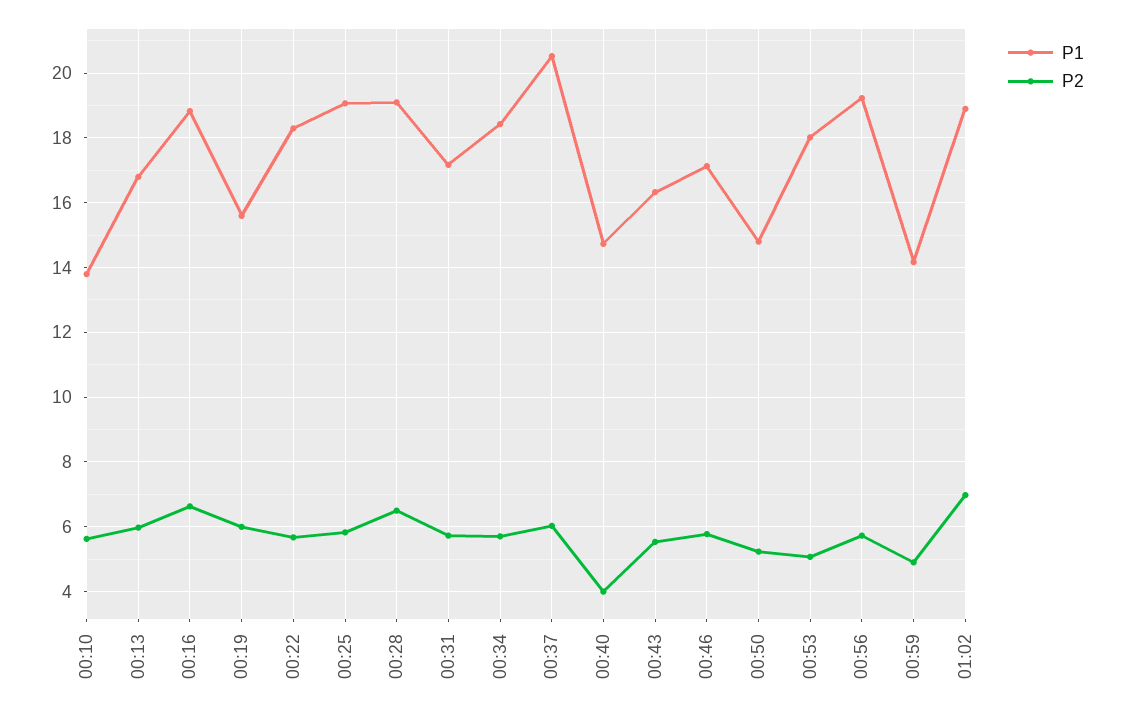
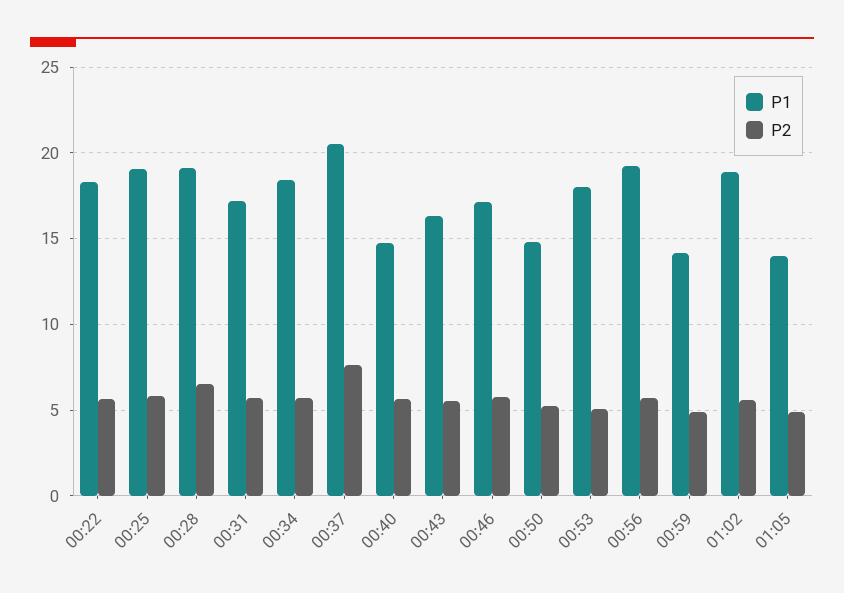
P1, 00:10: 13.8 -> none
P2, 00:10: 5.6 -> none
P1, 00:13: 16.8 -> none
P2, 00:13: 6 -> none
P1, 00:16: 18.8 -> none
P2, 00:16: 6.6 -> none
P1, 00:19: 15.6 -> none
P2, 00:19: 6 -> none
P2, 00:37: 6 -> 7.5
P2, 00:40: 4 -> 5.5
P2, 01:02: 7 -> 5.5
P1, 01:05: none -> 14
P2, 01:05: none -> 5

